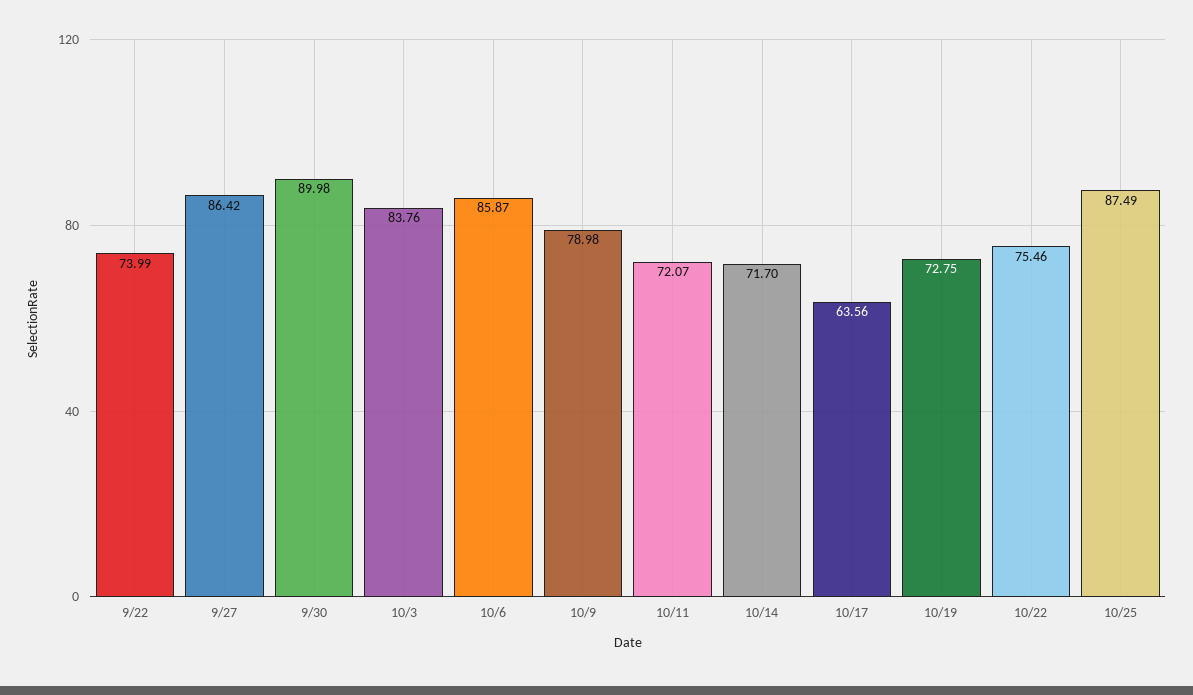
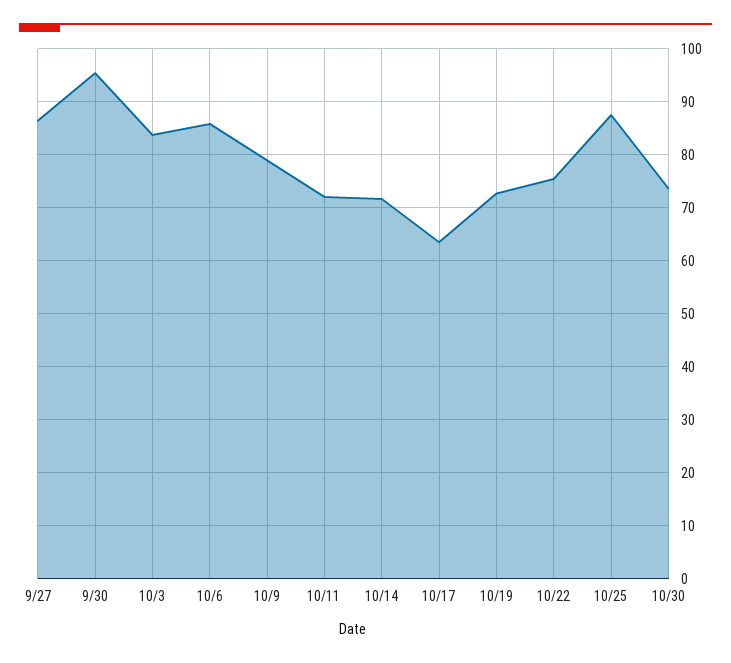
9/22: 73.99 -> none
9/30: 89.98 -> 96
10/30: none -> 74

